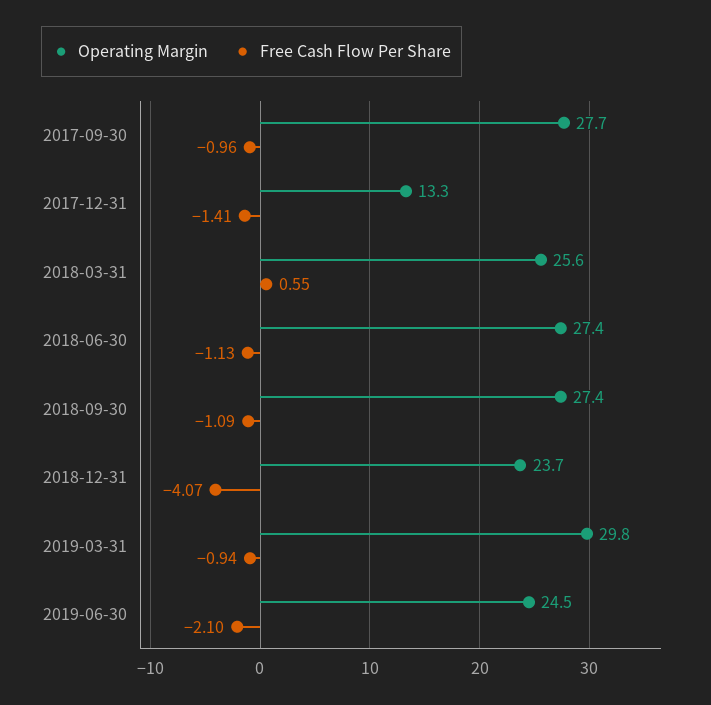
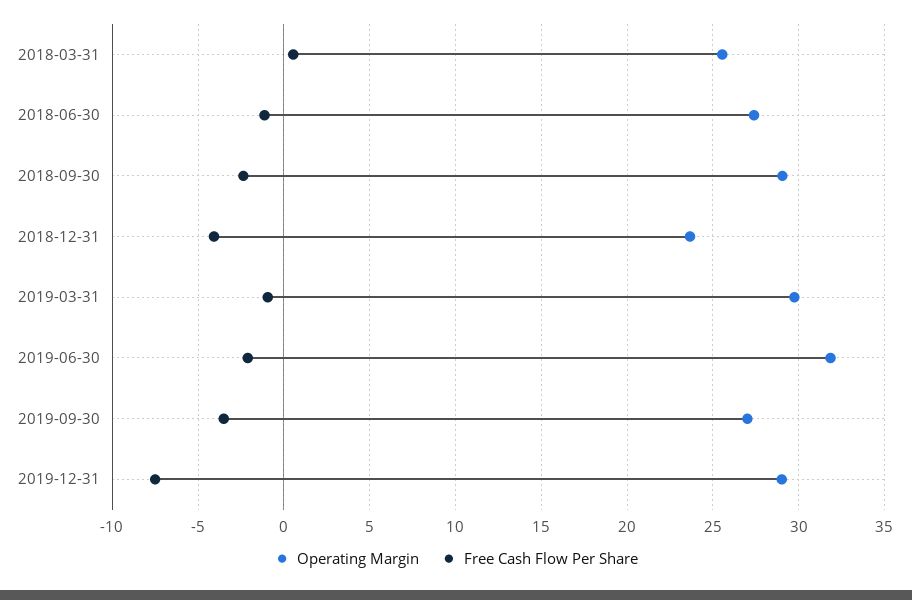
Operating Margin, 2017-09-30: 27.7 -> none
Free Cash Flow Per Share, 2017-09-30: -0.96 -> none
Operating Margin, 2017-12-31: 13.3 -> none
Free Cash Flow Per Share, 2017-12-31: -1.41 -> none
Operating Margin, 2018-09-30: 27.4 -> 29
Free Cash Flow Per Share, 2018-09-30: -1.09 -> -2.5
Operating Margin, 2019-06-30: 24.5 -> 32
Operating Margin, 2019-09-30: none -> 27
Free Cash Flow Per Share, 2019-09-30: none -> -3.5
Operating Margin, 2019-12-31: none -> 29
Free Cash Flow Per Share, 2019-12-31: none -> -7.5

